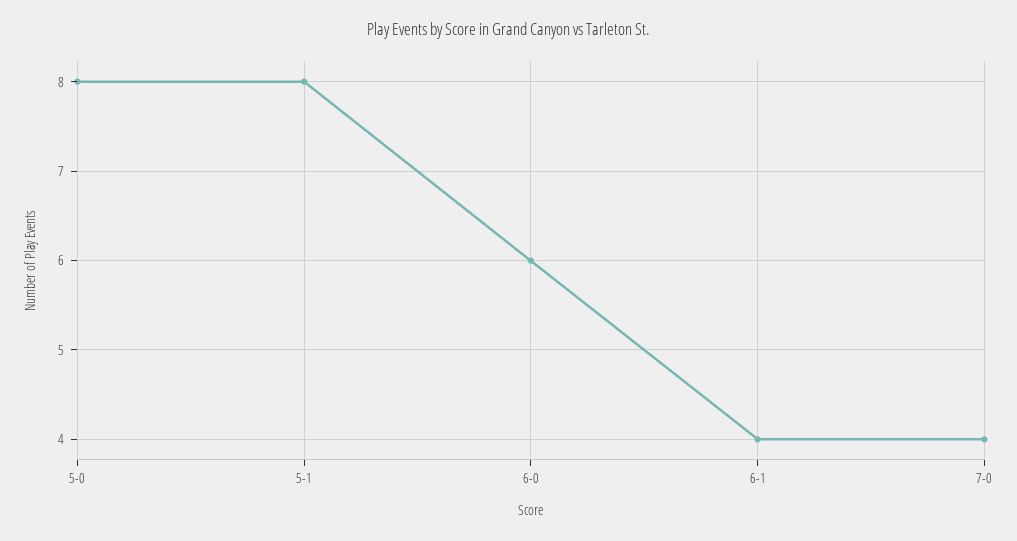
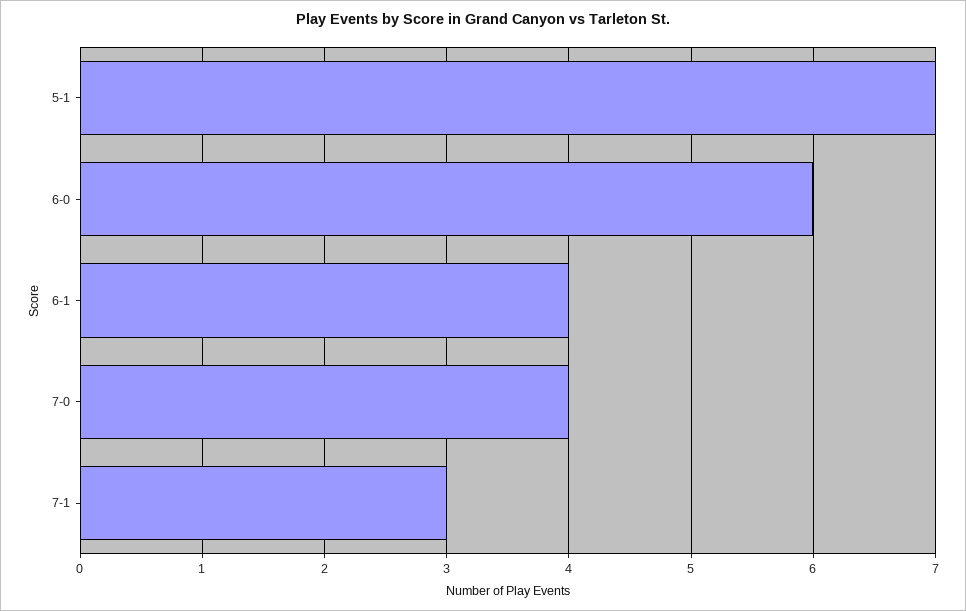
5-0: 8 -> none
5-1: 8 -> 7
7-1: none -> 3

